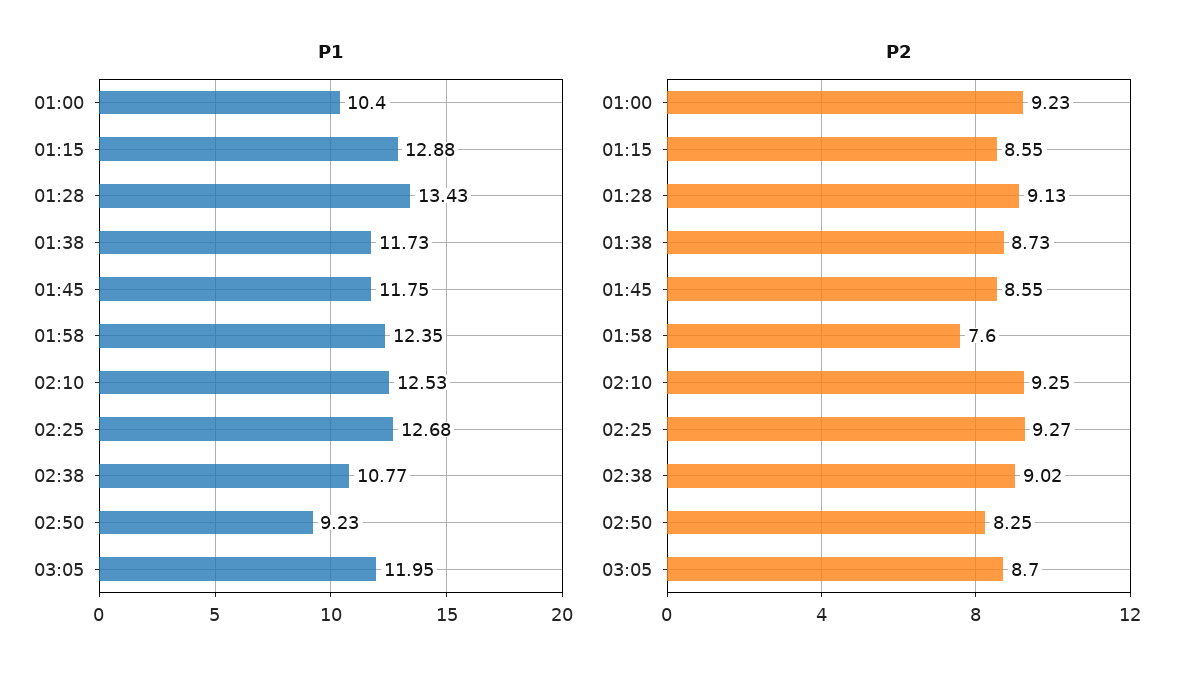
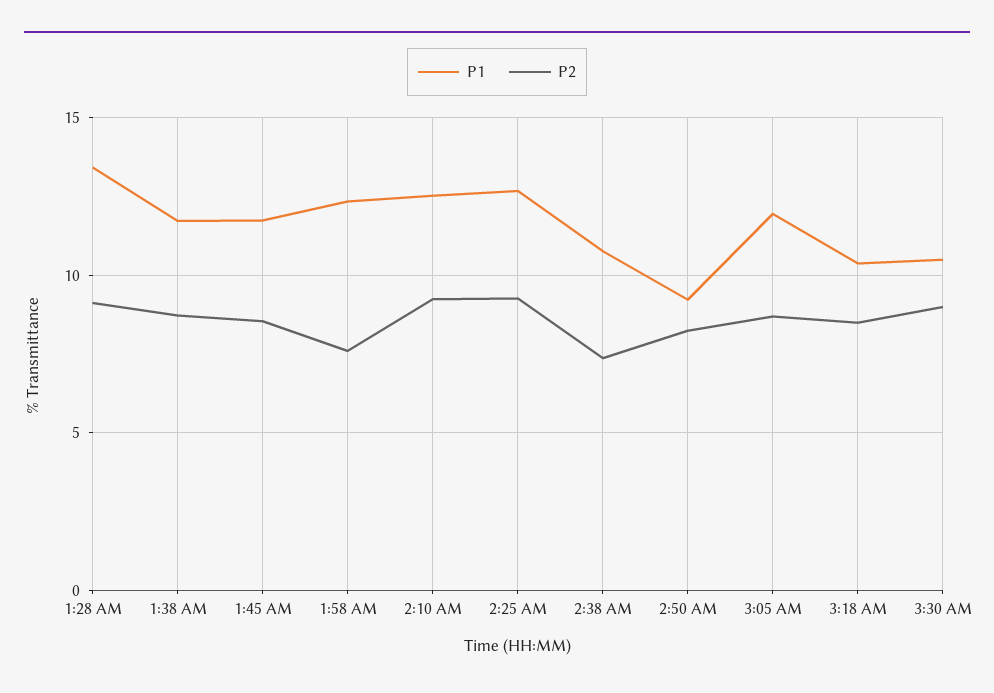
P1, 01:00: 10.4 -> none
P1, 01:15: 12.88 -> none
P2, 01:00: 9.23 -> none
P2, 01:15: 8.55 -> none
P2, 02:38: 9.02 -> 7.5
P1, 3:18 AM: none -> 10.5
P2, 3:18 AM: none -> 8.5
P1, 3:30 AM: none -> 10.5
P2, 3:30 AM: none -> 9

